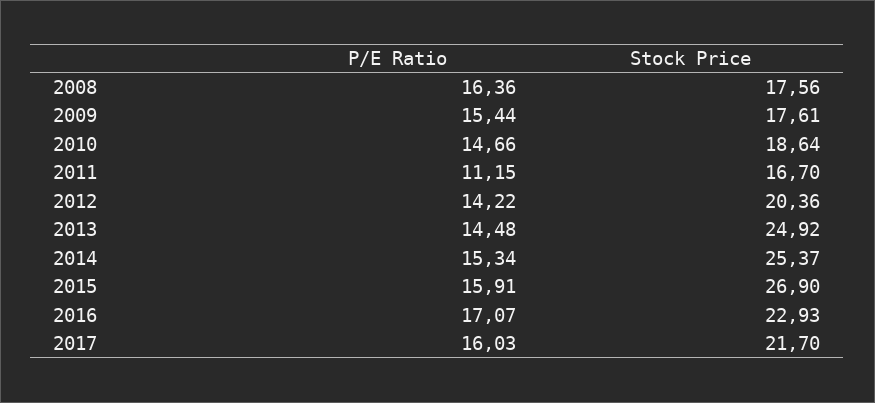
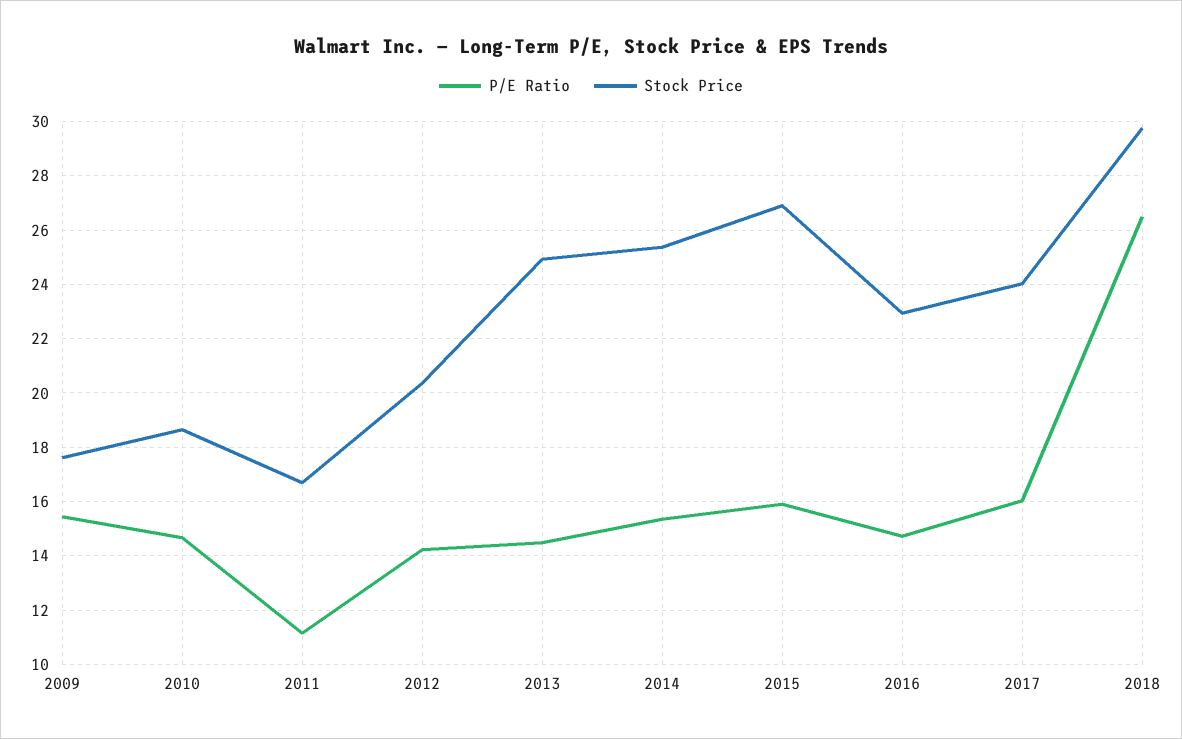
P/E Ratio, 2008: 16.36 -> none
Stock Price, 2008: 17.56 -> none
P/E Ratio, 2016: 17.07 -> 14.75
Stock Price, 2017: 21.7 -> 24
P/E Ratio, 2018: none -> 26.5
Stock Price, 2018: none -> 29.75

